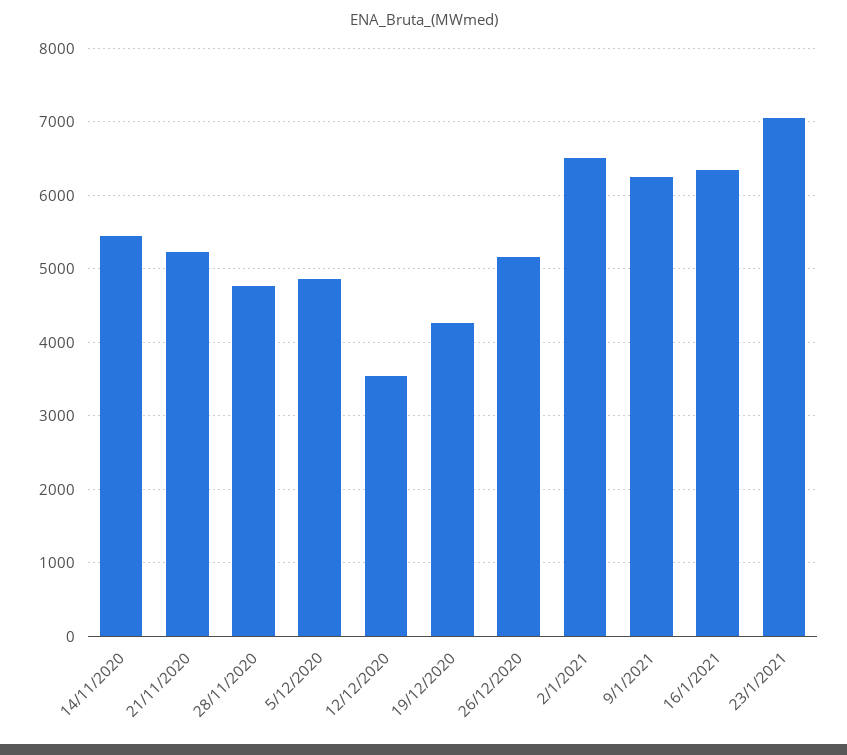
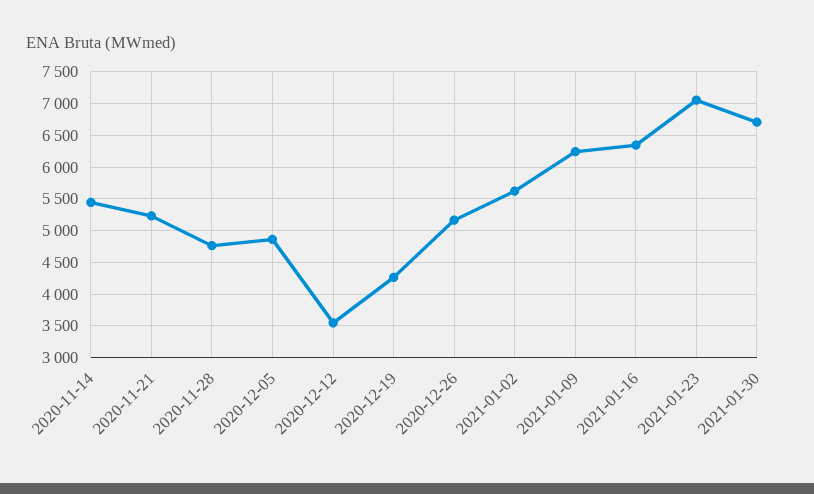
2/1/2021: 6500 -> 5600
2021-01-30: none -> 6700

